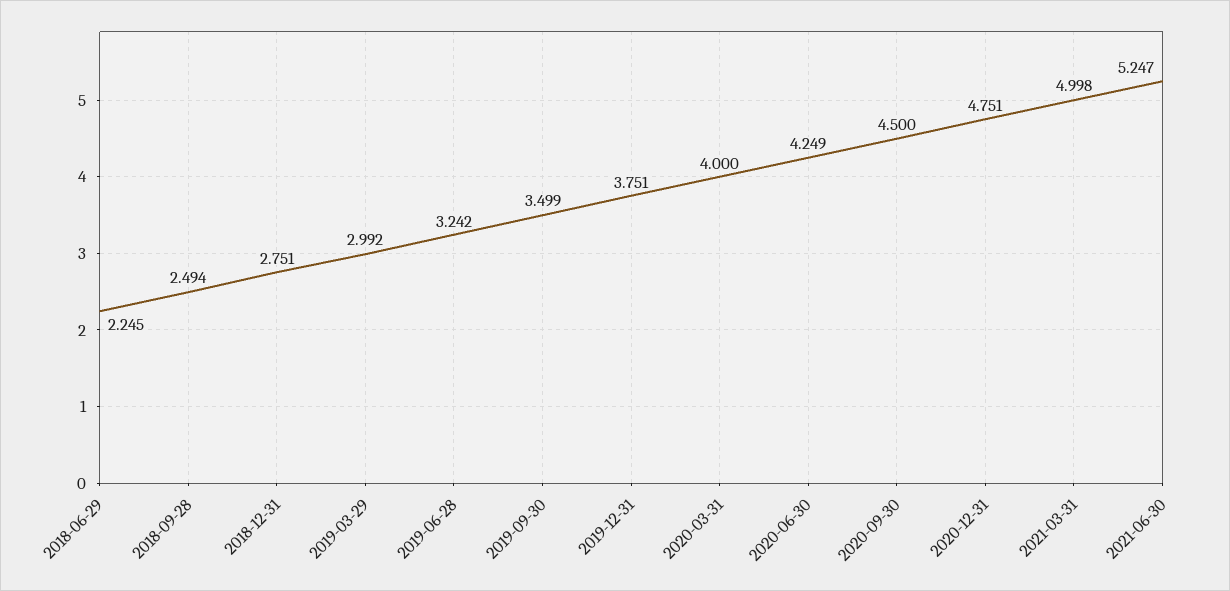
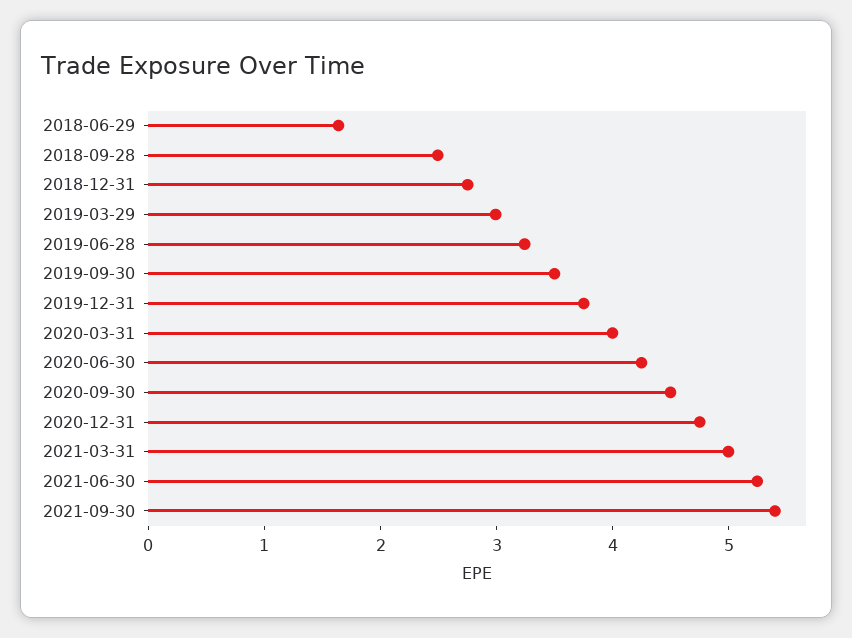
2018-06-29: 2.245 -> 1.6
2021-09-30: none -> 5.4

